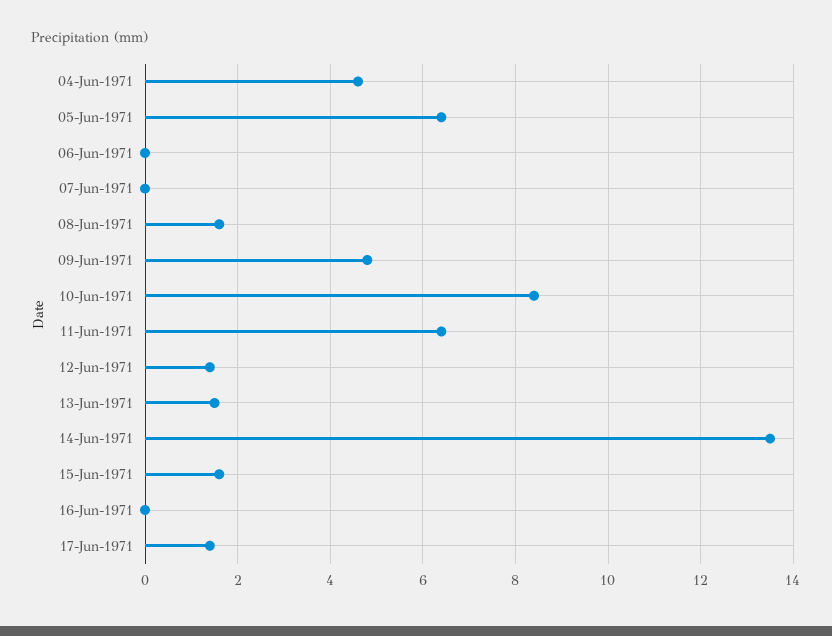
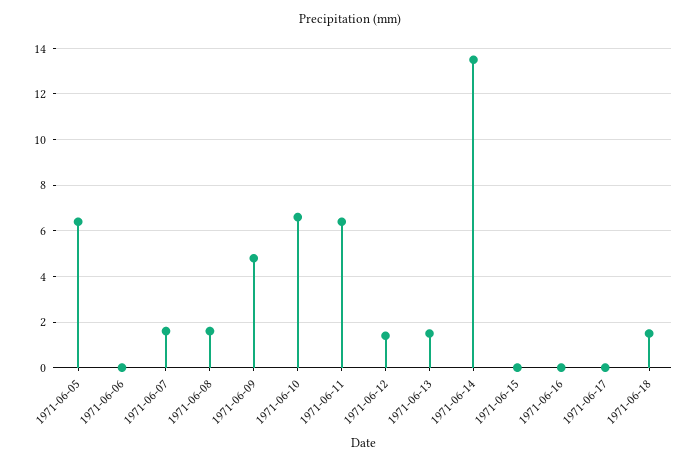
04-Jun-1971: 4.5 -> none
07-Jun-1971: 0 -> 1.5
10-Jun-1971: 8.5 -> 6.5
15-Jun-1971: 1.5 -> 0
17-Jun-1971: 1.5 -> 0
1971-06-18: none -> 1.5

